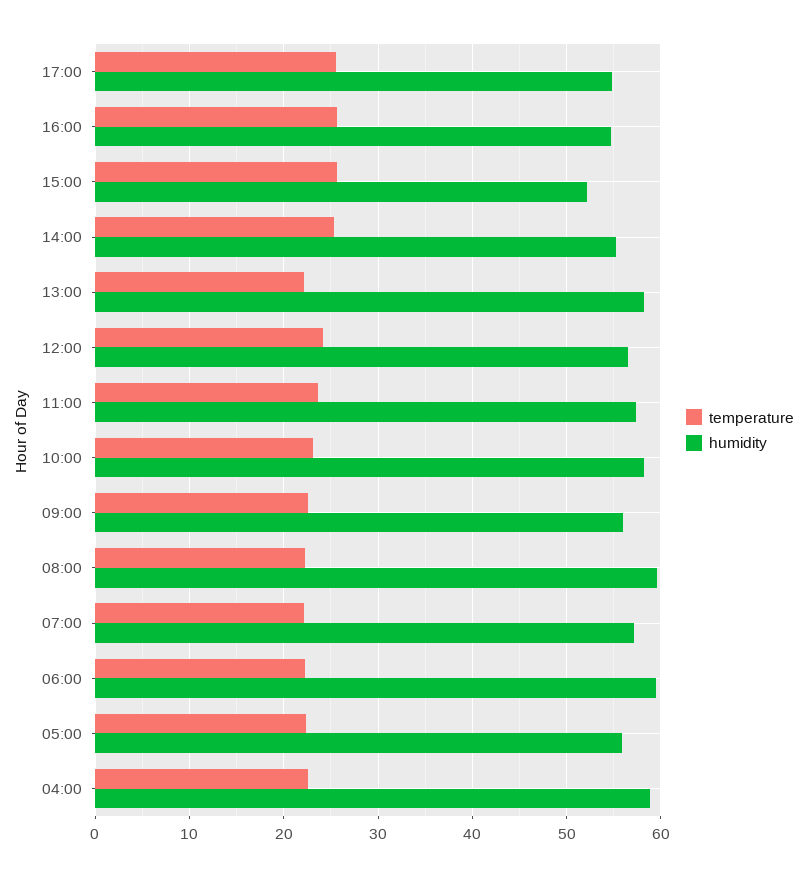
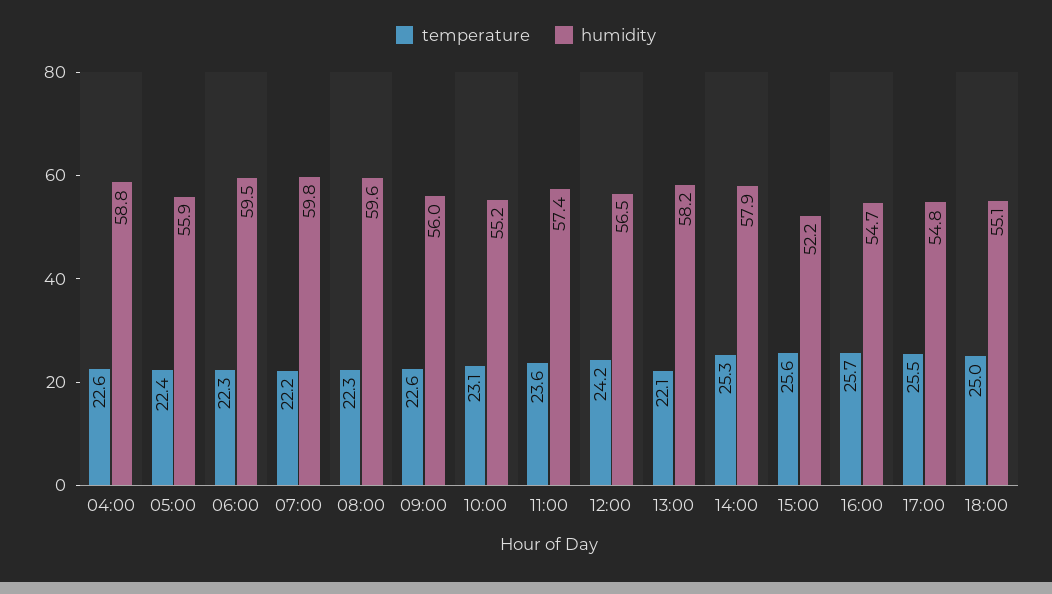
humidity, 14:00: 55 -> 57.9
humidity, 10:00: 58 -> 55.2
humidity, 07:00: 57 -> 59.8
temperature, 18:00: none -> 25
humidity, 18:00: none -> 55.1

